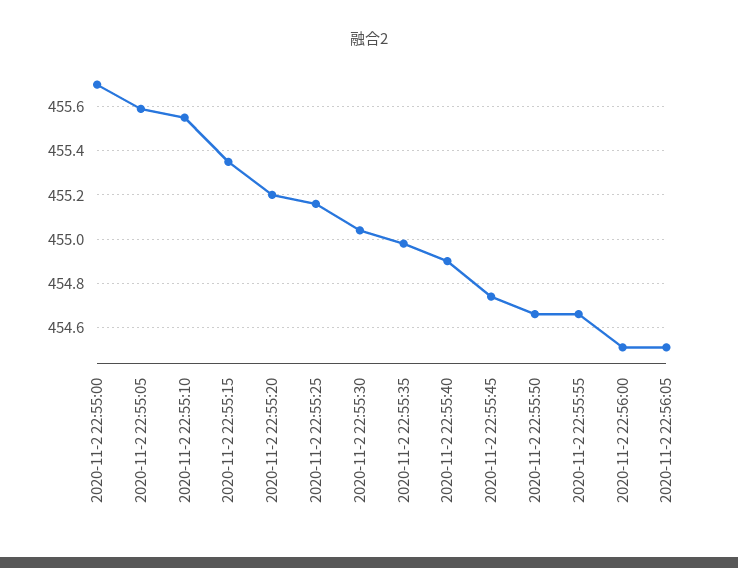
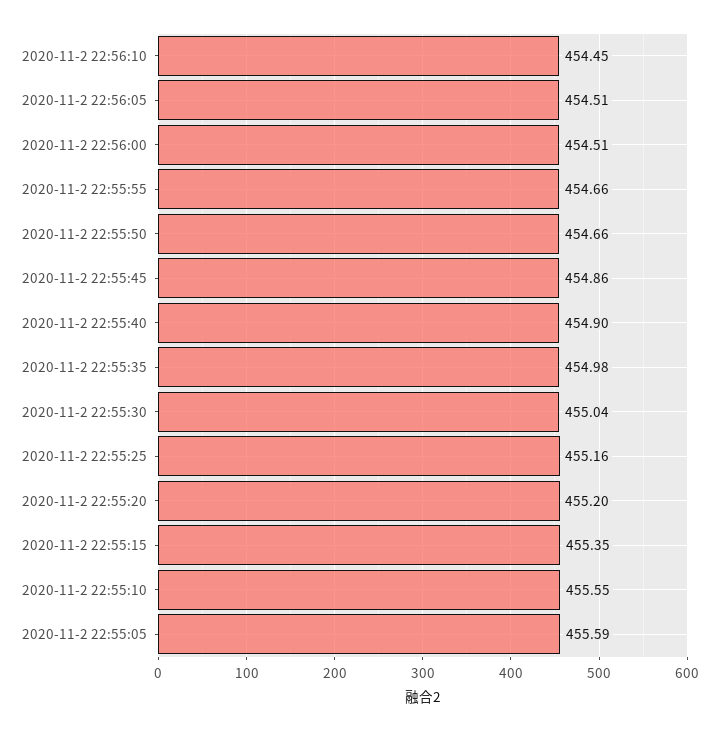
2020-11-2 22:55:00: 455.7 -> none
2020-11-2 22:55:45: 454.75 -> 454.86
2020-11-2 22:56:10: none -> 454.45

